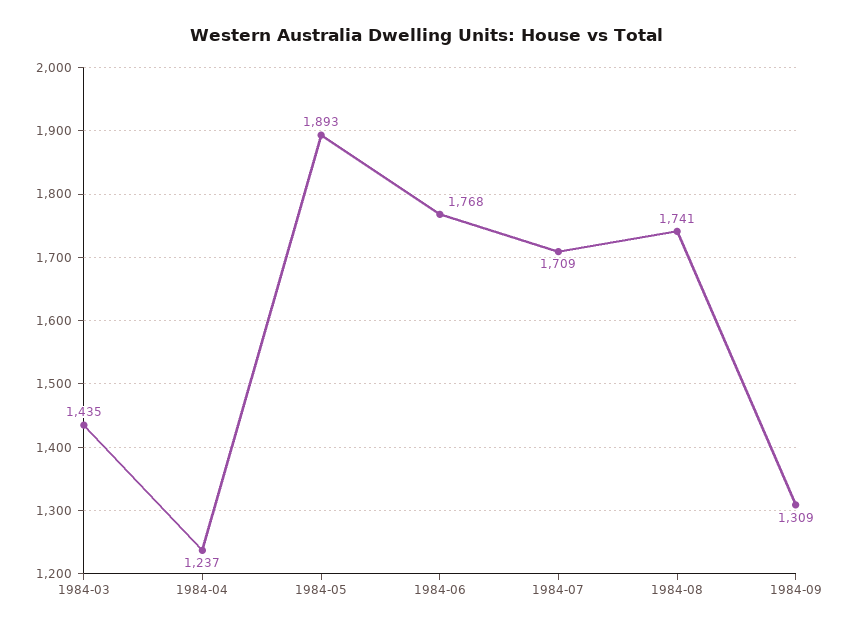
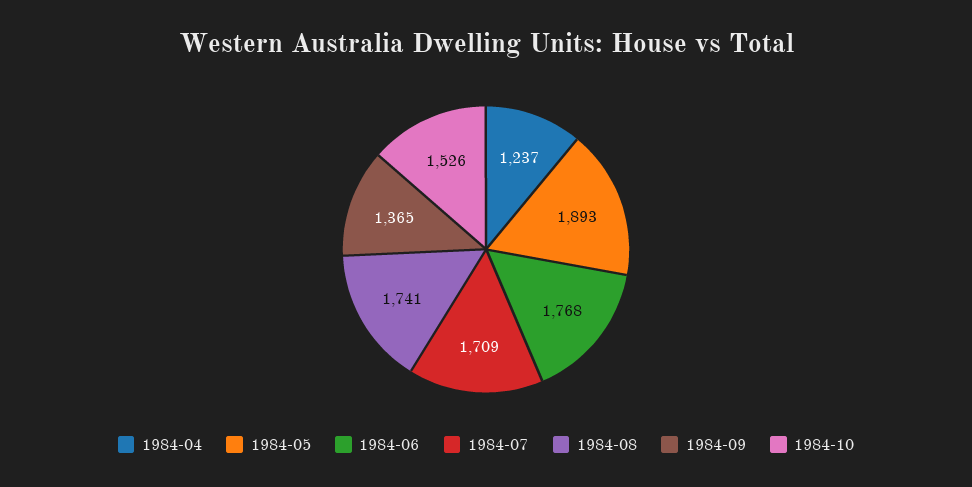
1984-03: 1435 -> none
1984-09: 1309 -> 1365
1984-10: none -> 1526

